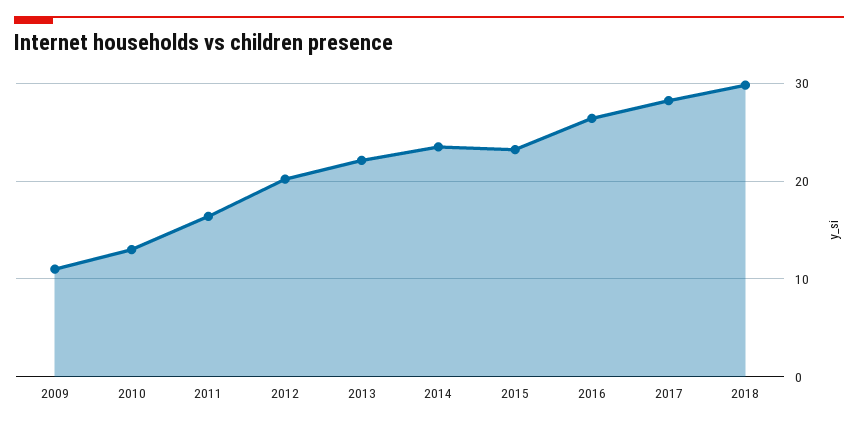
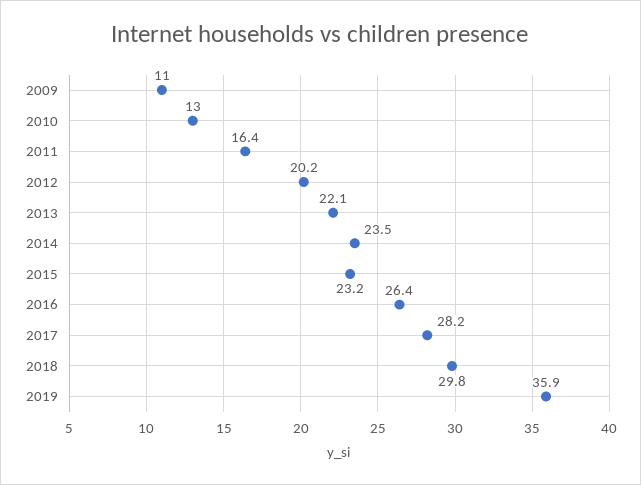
2019: none -> 35.9

